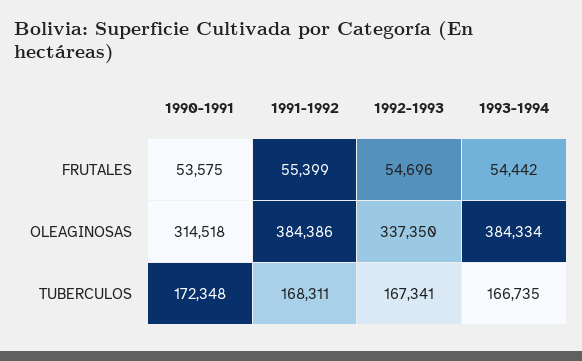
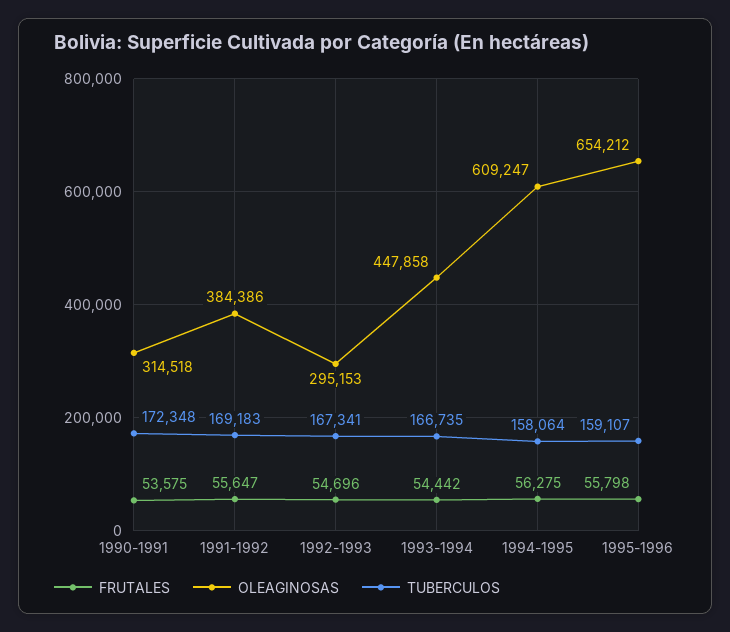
FRUTALES, 1991-1992: 55399 -> 55647
OLEAGINOSAS, 1992-1993: 337350 -> 295153
OLEAGINOSAS, 1993-1994: 384334 -> 447858
TUBERCULOS, 1991-1992: 168311 -> 169183
FRUTALES, 1994-1995: none -> 56275
OLEAGINOSAS, 1994-1995: none -> 609247
TUBERCULOS, 1994-1995: none -> 158064
FRUTALES, 1995-1996: none -> 55798
OLEAGINOSAS, 1995-1996: none -> 654212
TUBERCULOS, 1995-1996: none -> 159107

